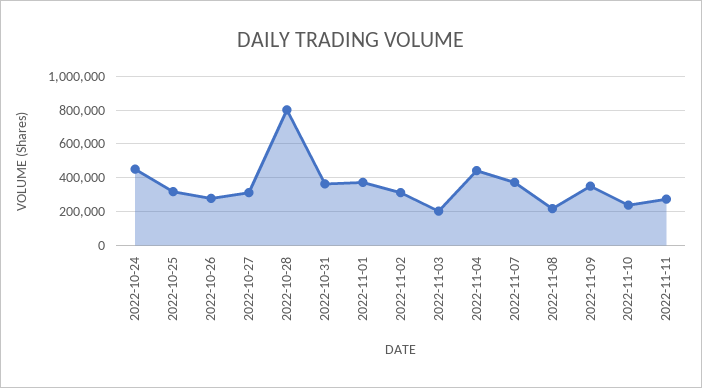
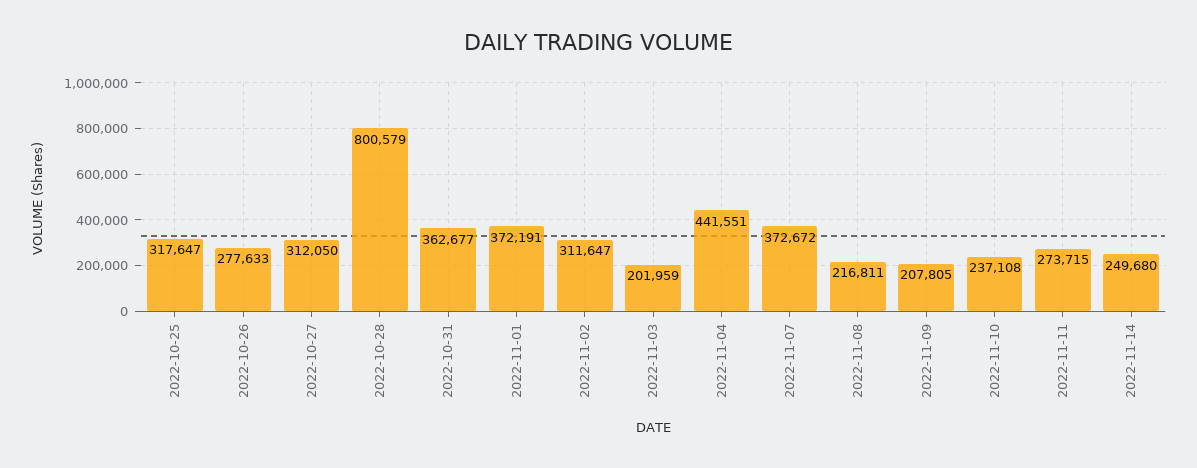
2022-10-24: 450000 -> none
2022-11-09: 350000 -> 207805
2022-11-14: none -> 249680

